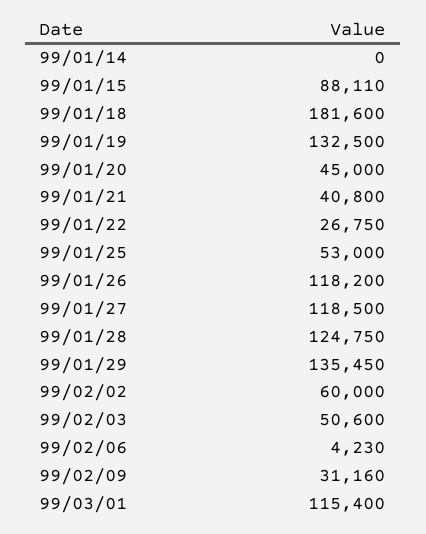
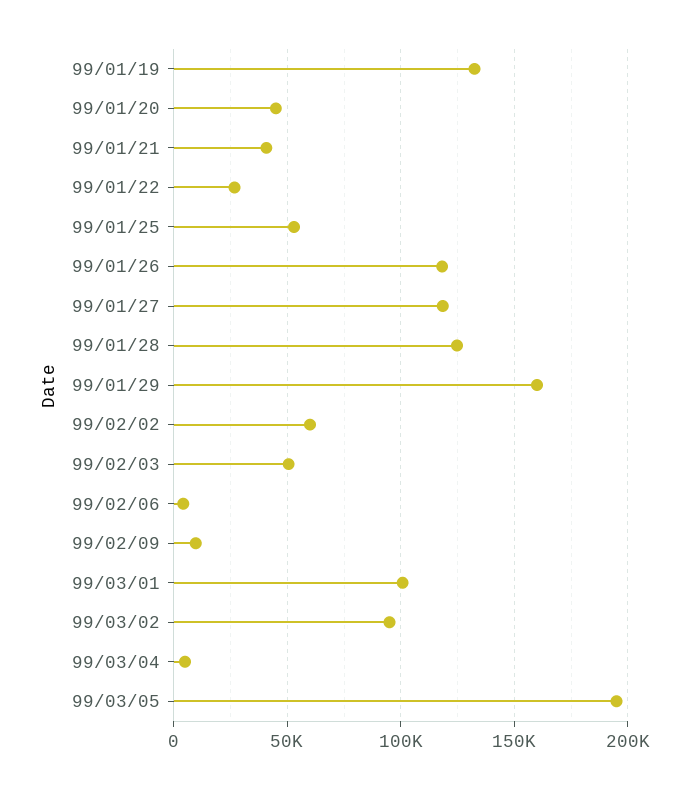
99/01/14: 0 -> none
99/01/15: 88110 -> none
99/01/18: 181600 -> none
99/01/29: 135450 -> 160000
99/02/09: 31160 -> 10000
99/03/01: 115400 -> 100000
99/03/02: none -> 95000
99/03/04: none -> 5000
99/03/05: none -> 195000

